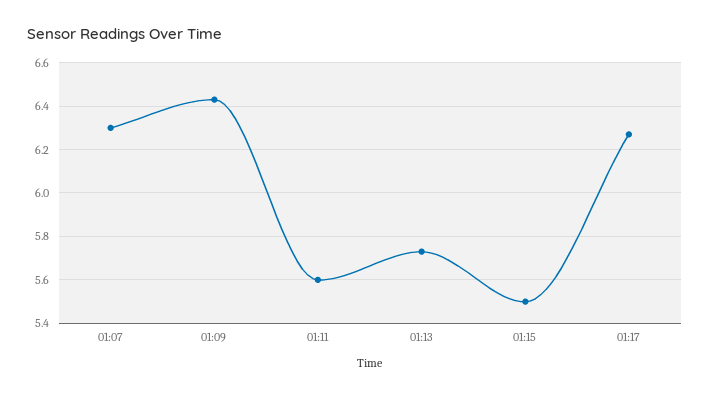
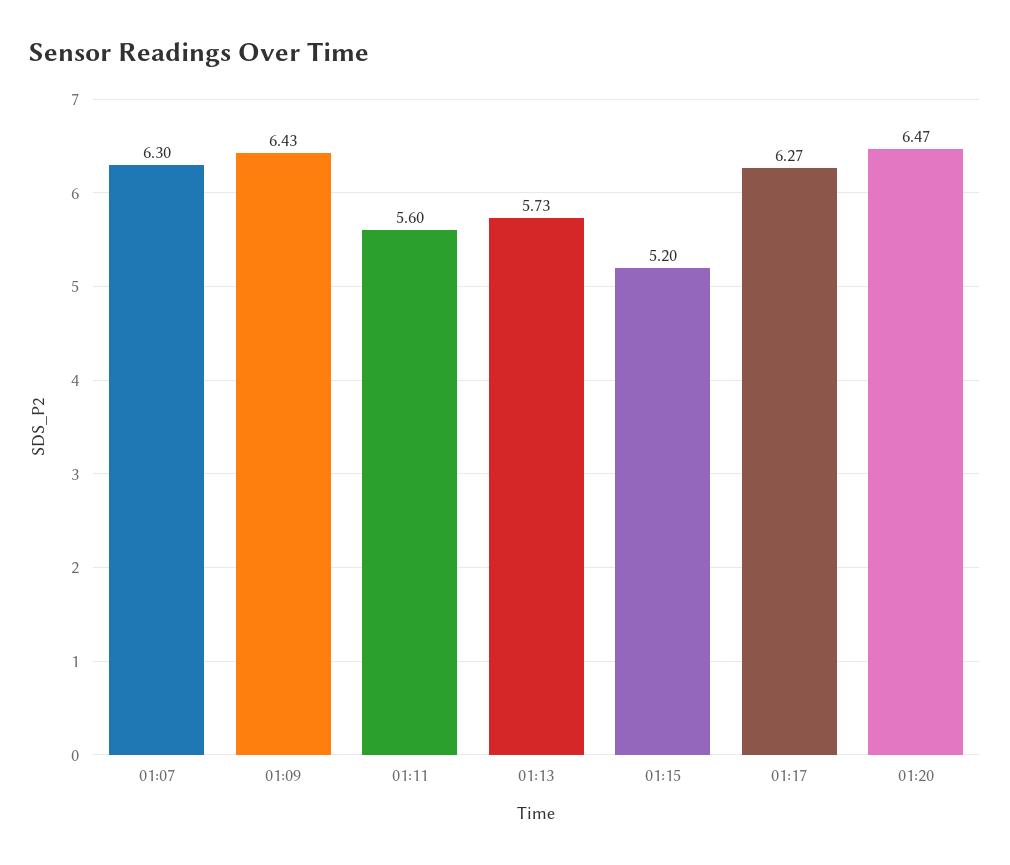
01:15: 5.5 -> 5.2
01:20: none -> 6.47

